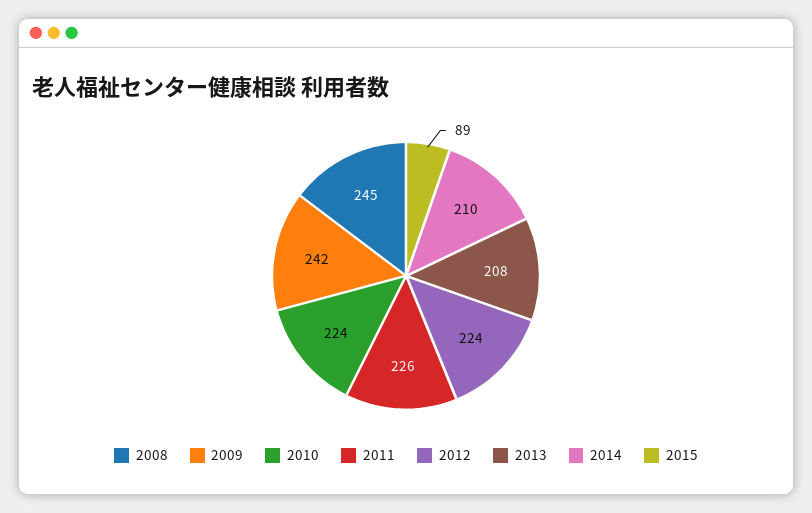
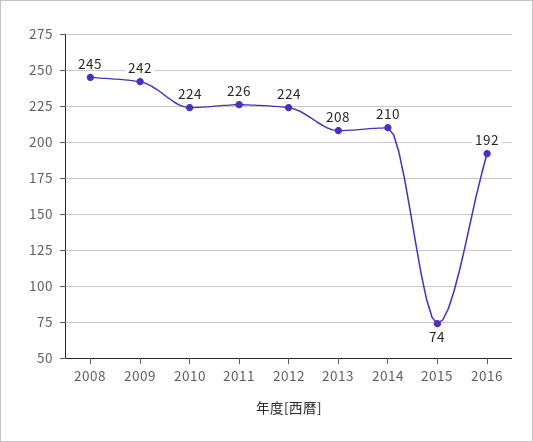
2015: 89 -> 74
2016: none -> 192

